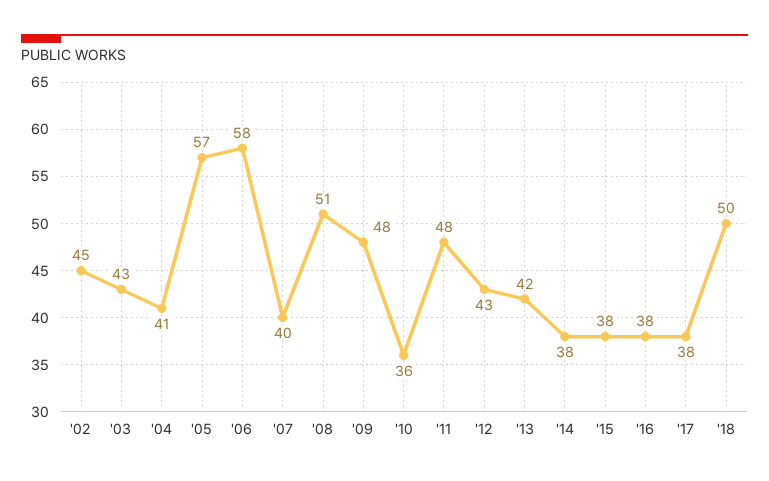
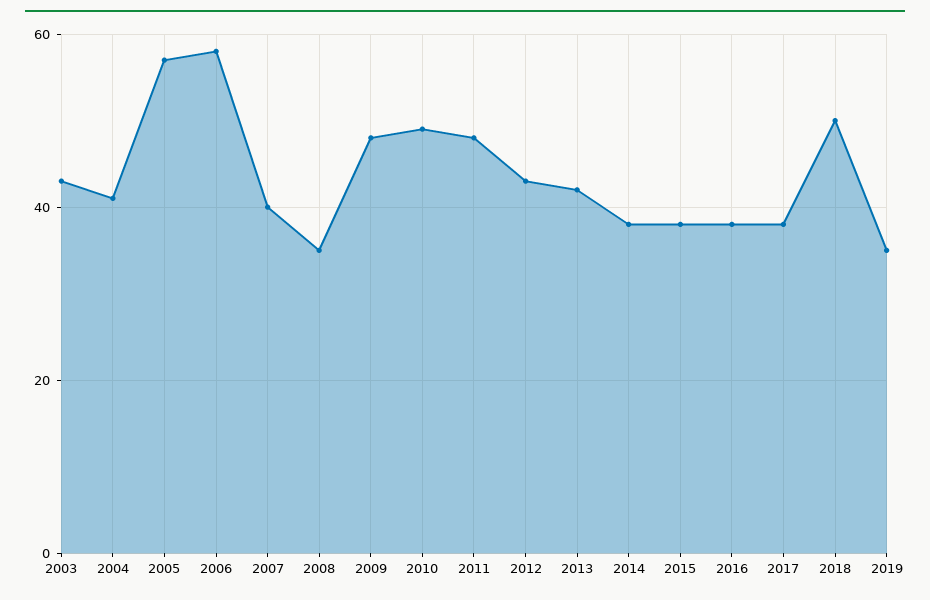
'02: 45 -> none
'08: 51 -> 35
'10: 36 -> 50
2019: none -> 35

